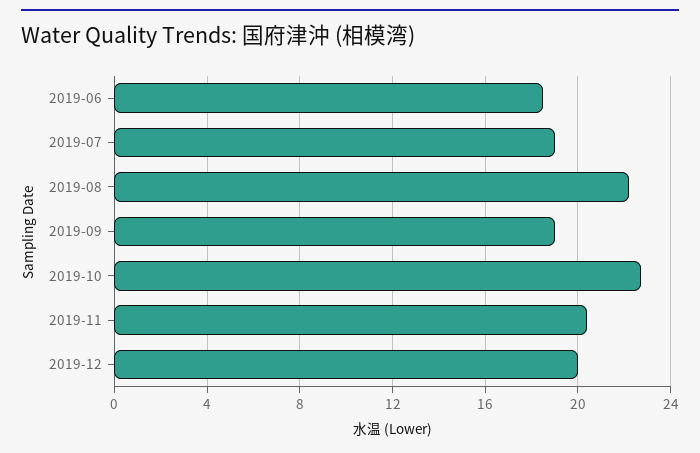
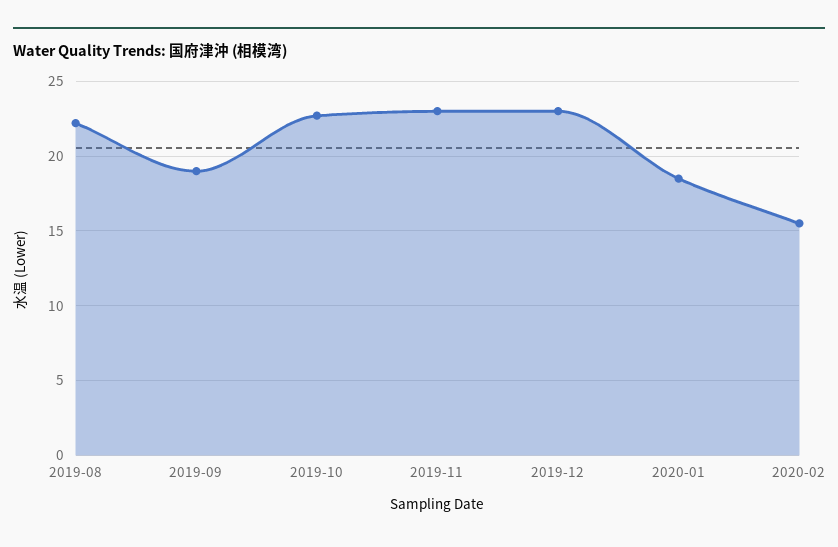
2019-06: 18.5 -> none
2019-07: 19 -> none
2019-11: 20.5 -> 23
2019-12: 20 -> 23
2020-01: none -> 18.5
2020-02: none -> 15.5

